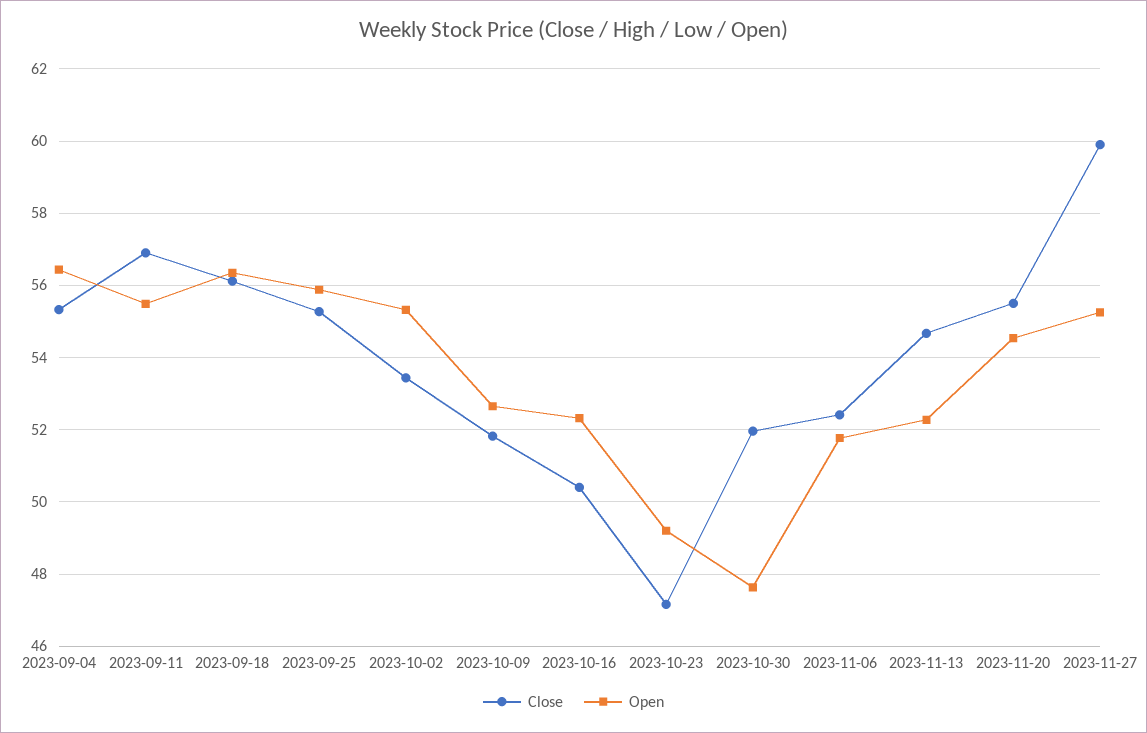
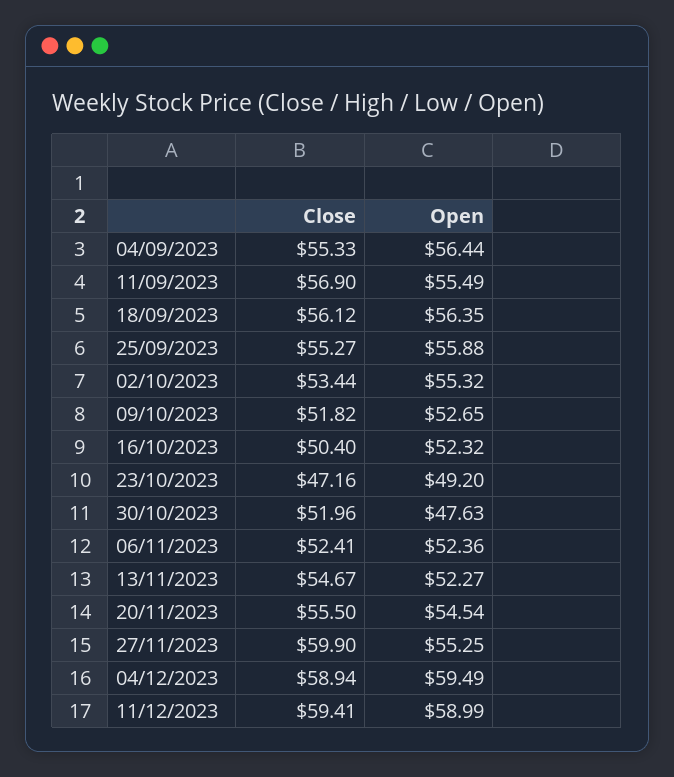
Open, 2023-11-06: 51.8 -> 52.36
Close, 04/12/2023: none -> 58.94
Open, 04/12/2023: none -> 59.49
Close, 11/12/2023: none -> 59.41
Open, 11/12/2023: none -> 58.99

